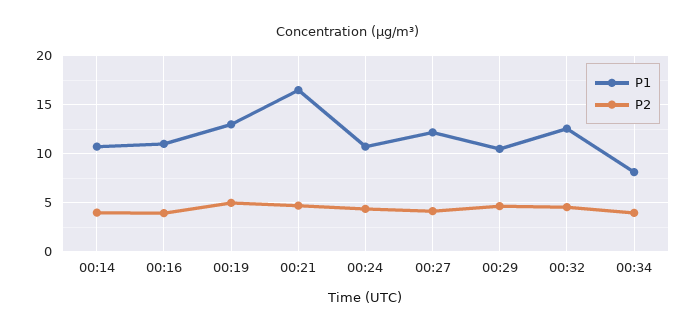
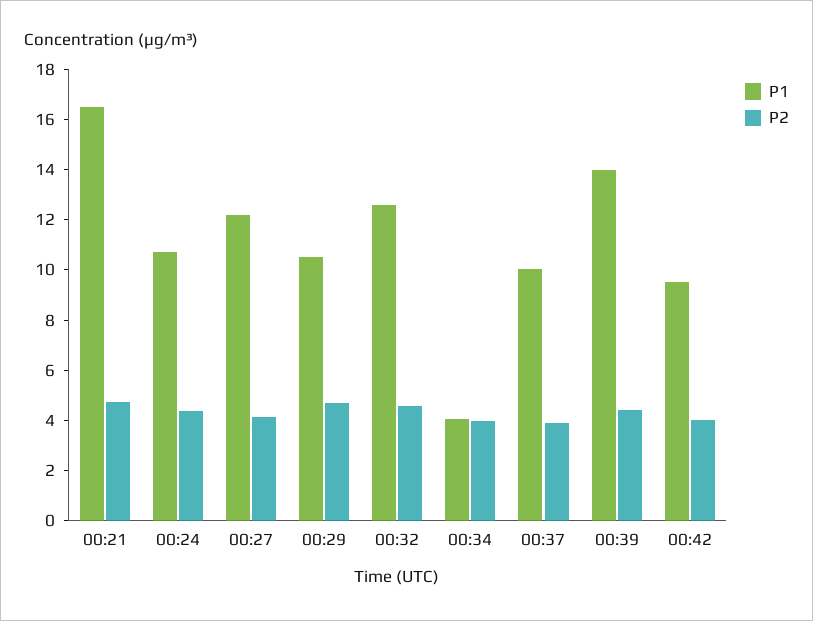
P1, 00:14: 11 -> none
P2, 00:14: 4 -> none
P1, 00:16: 11 -> none
P2, 00:16: 4 -> none
P1, 00:19: 13 -> none
P2, 00:19: 5 -> none
P1, 00:34: 8 -> 4
P1, 00:37: none -> 10
P2, 00:37: none -> 4
P1, 00:39: none -> 14
P2, 00:39: none -> 4.5
P1, 00:42: none -> 9.5
P2, 00:42: none -> 4

